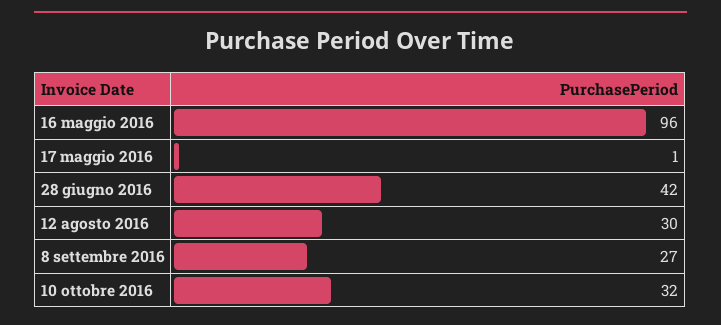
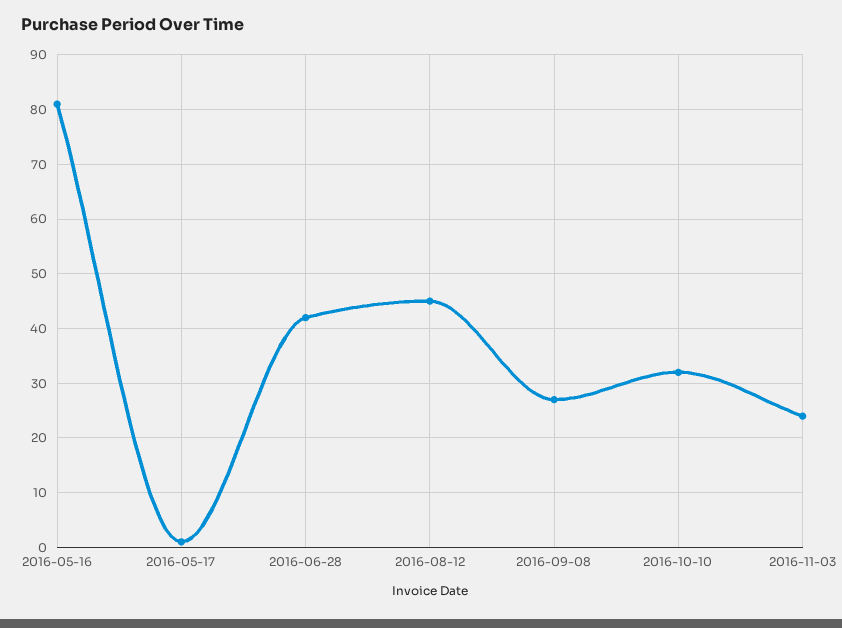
16 maggio 2016: 96 -> 80
12 agosto 2016: 30 -> 45
2016-11-03: none -> 25

